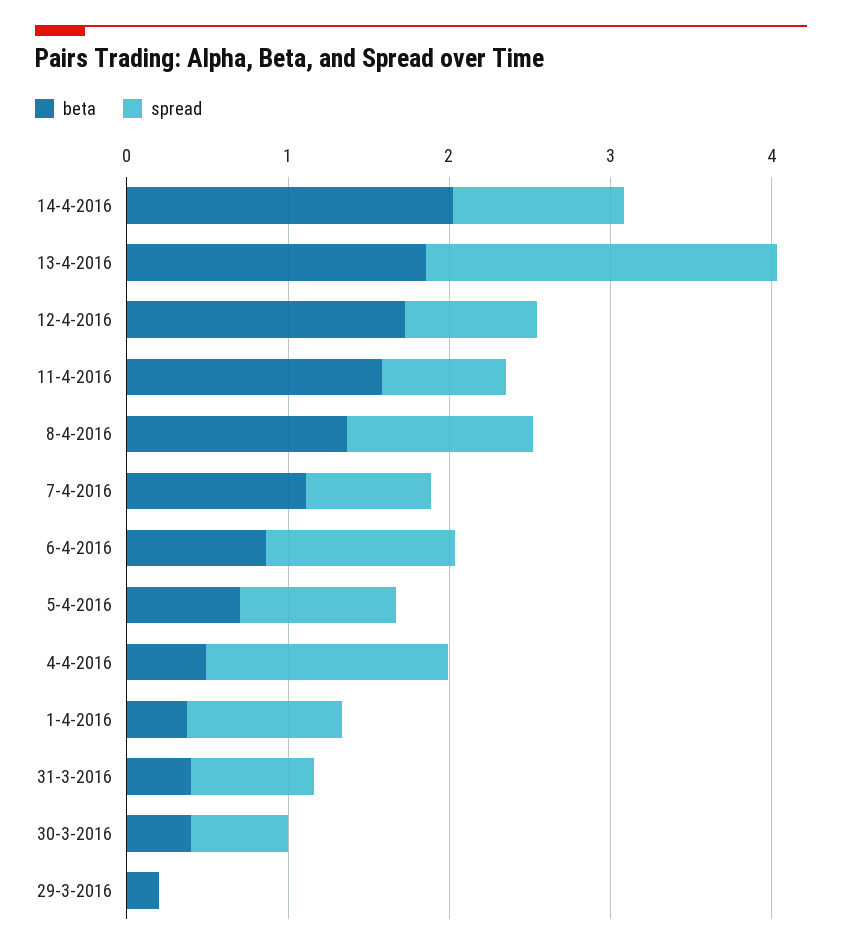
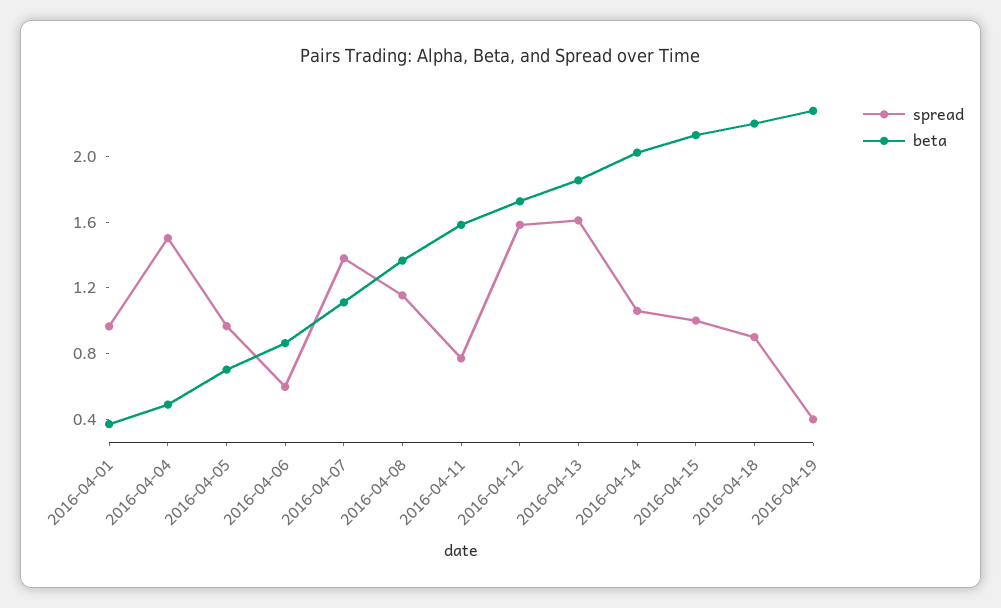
spread, 13-4-2016: 2.2 -> 1.6
spread, 12-4-2016: 0.8 -> 1.6
spread, 7-4-2016: 0.8 -> 1.4
spread, 6-4-2016: 1.2 -> 0.6
beta, 31-3-2016: 0.4 -> none
spread, 31-3-2016: 0.8 -> none
beta, 30-3-2016: 0.4 -> none
spread, 30-3-2016: 0.6 -> none
beta, 29-3-2016: 0.2 -> none
spread, 29-3-2016: 0 -> none
spread, 2016-04-15: none -> 1
beta, 2016-04-15: none -> 2.1
spread, 2016-04-18: none -> 0.9
beta, 2016-04-18: none -> 2.2
spread, 2016-04-19: none -> 0.4
beta, 2016-04-19: none -> 2.3

